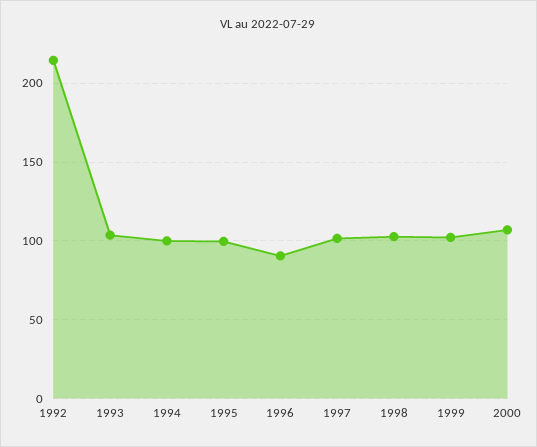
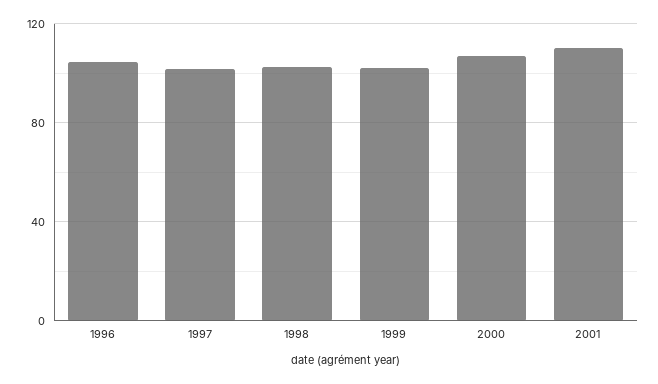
1992: 215 -> none
1993: 105 -> none
1994: 100 -> none
1995: 100 -> none
1996: 90 -> 105
2001: none -> 110

